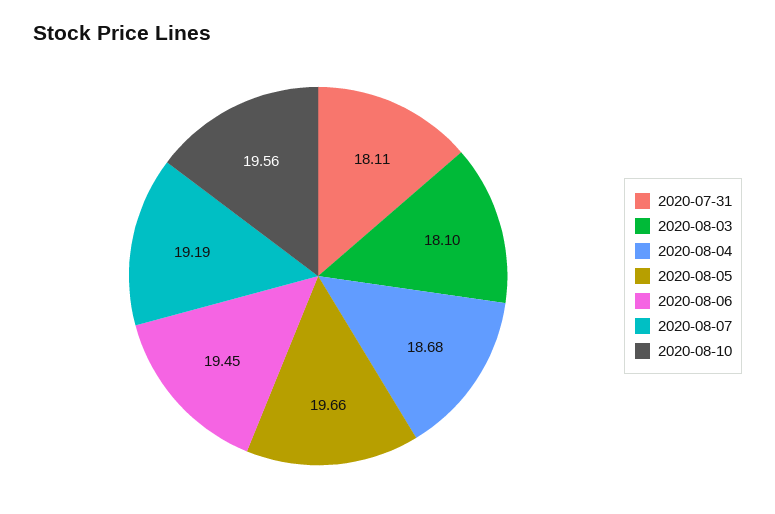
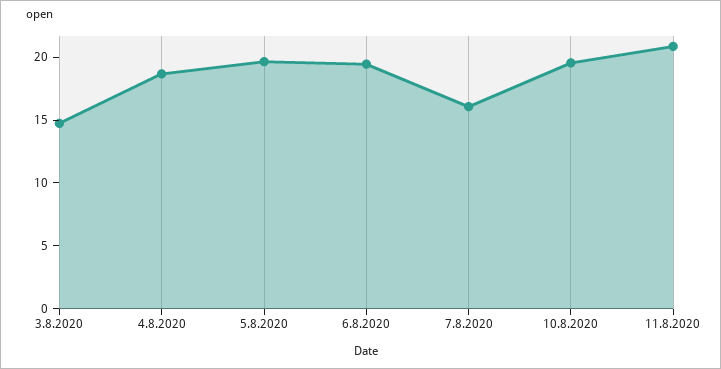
2020-07-31: 18.11 -> none
2020-08-03: 18.1 -> 15
2020-08-07: 19.19 -> 16
11.8.2020: none -> 21

